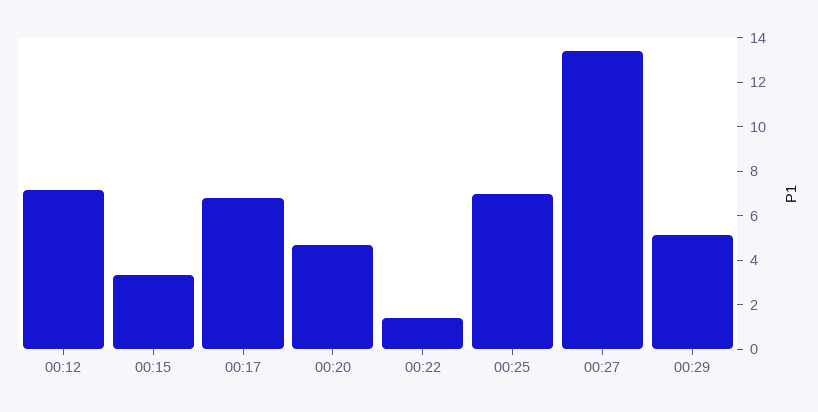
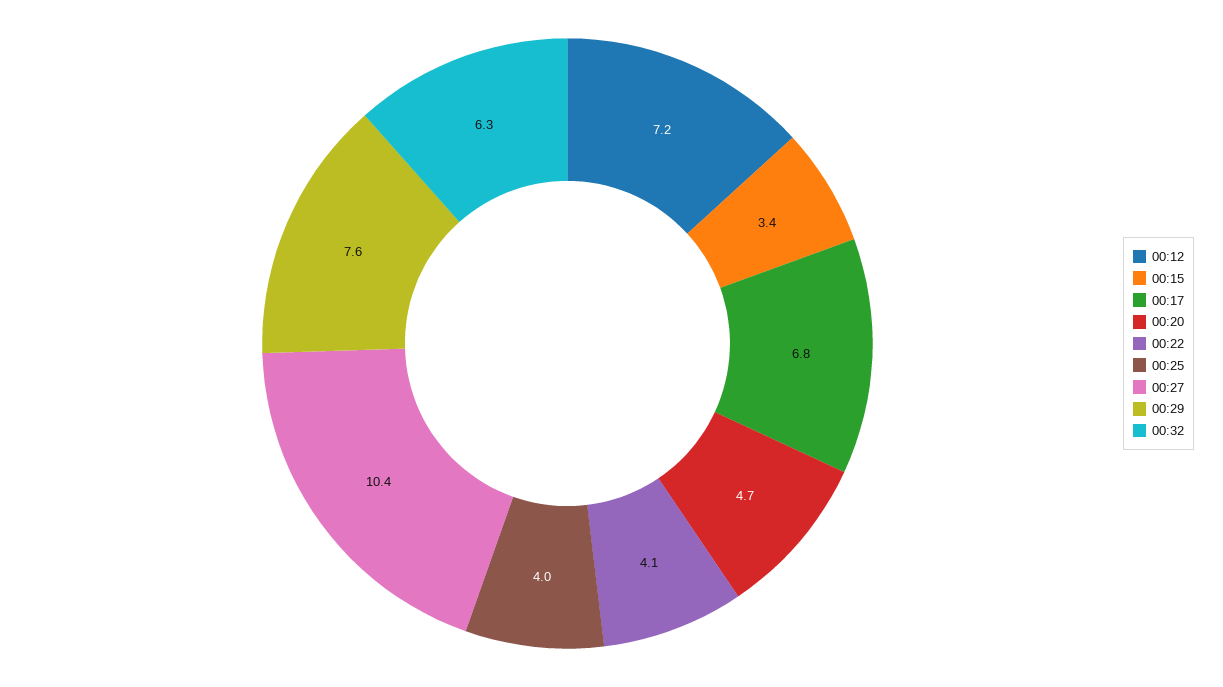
00:22: 1.5 -> 4.1
00:25: 7 -> 4
00:27: 13.5 -> 10.4
00:29: 5 -> 7.6
00:32: none -> 6.3

